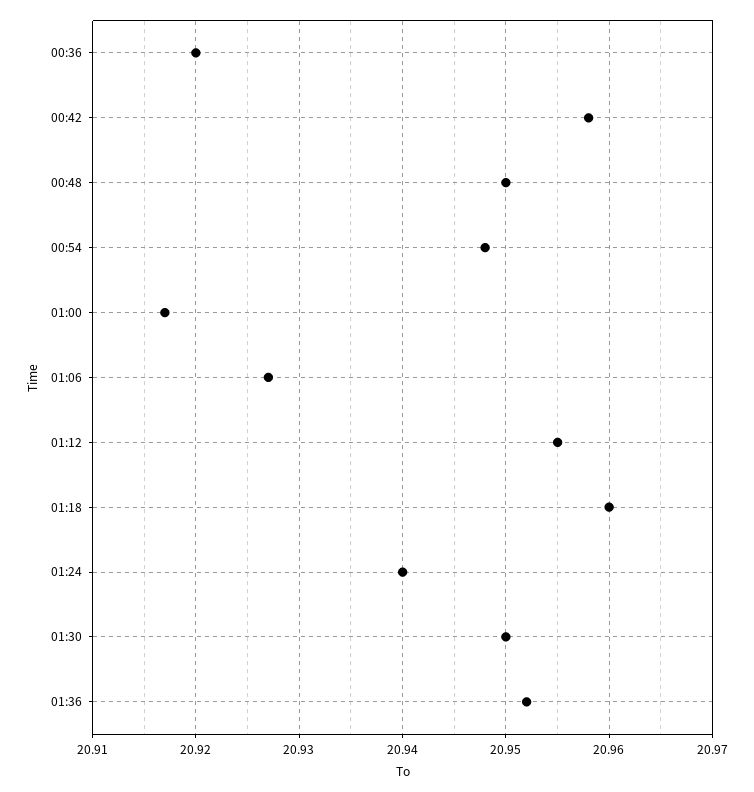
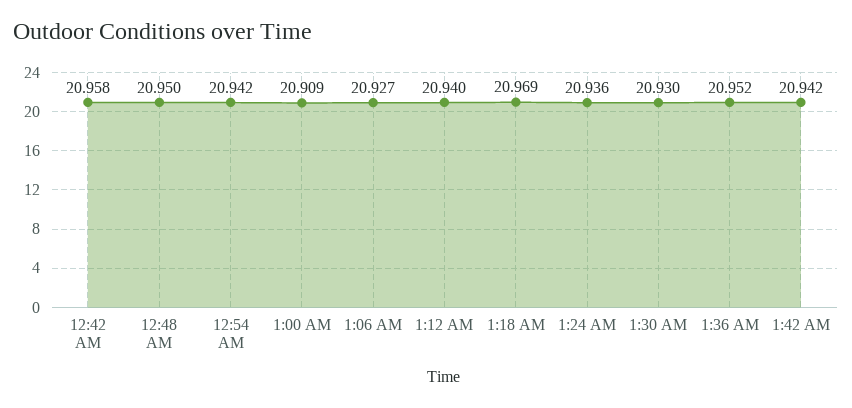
00:36: 20.92 -> none
00:54: 20.948 -> 20.942
01:00: 20.917 -> 20.909
01:12: 20.955 -> 20.94
01:18: 20.96 -> 20.969
01:24: 20.94 -> 20.936
01:30: 20.95 -> 20.93
1:42 AM: none -> 20.942

